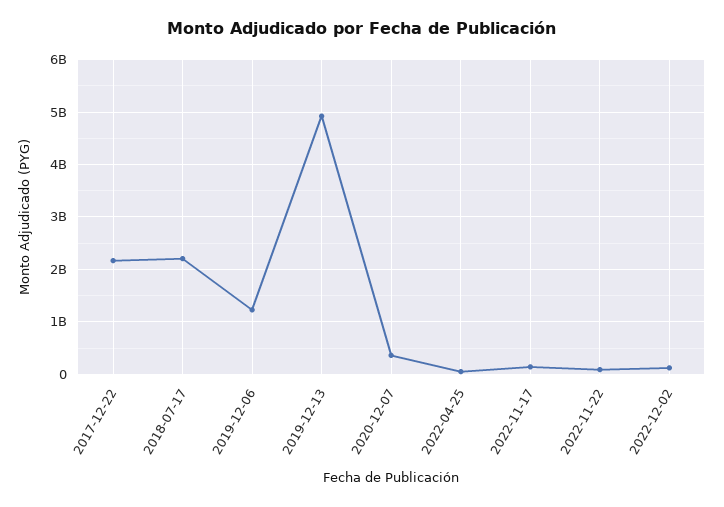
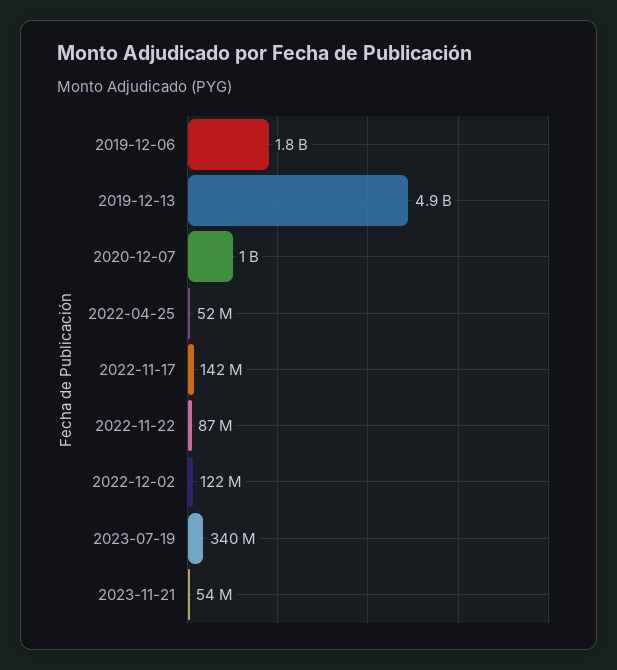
2017-12-22: 2200000000 -> none
2018-07-17: 2200000000 -> none
2019-12-06: 1200000000 -> 1800000000
2020-12-07: 400000000 -> 1000000000
2023-07-19: none -> 340000000
2023-11-21: none -> 54000000

